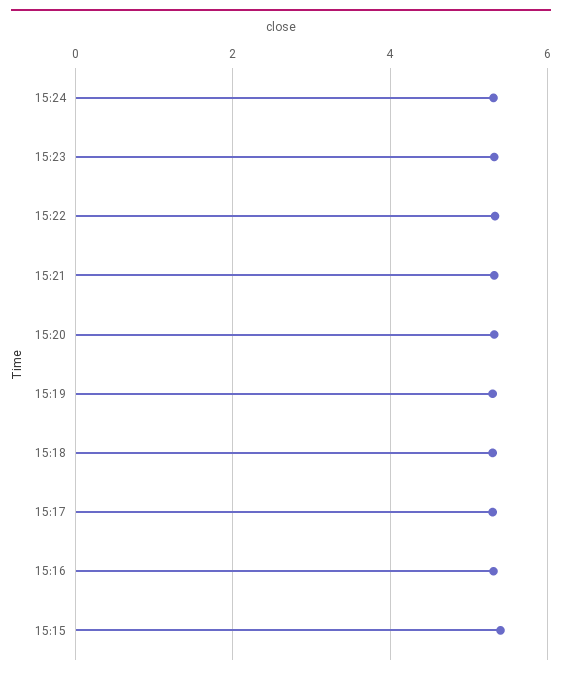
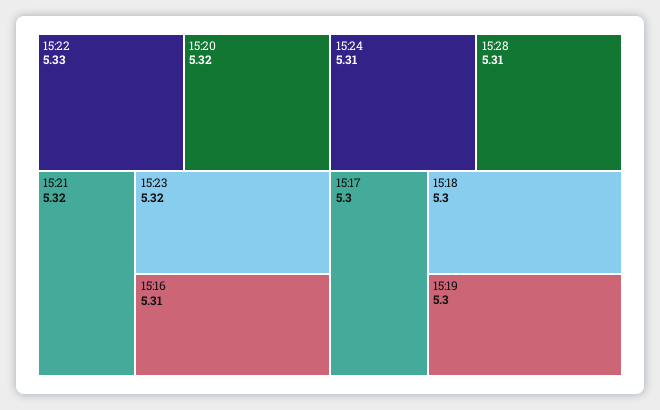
15:15: 5.4 -> none
15:28: none -> 5.31

